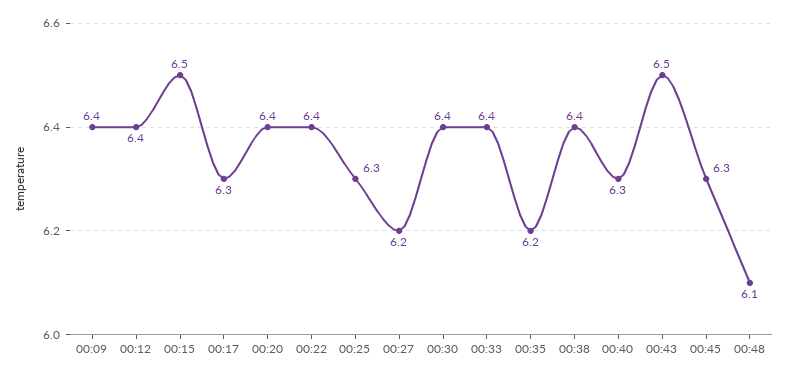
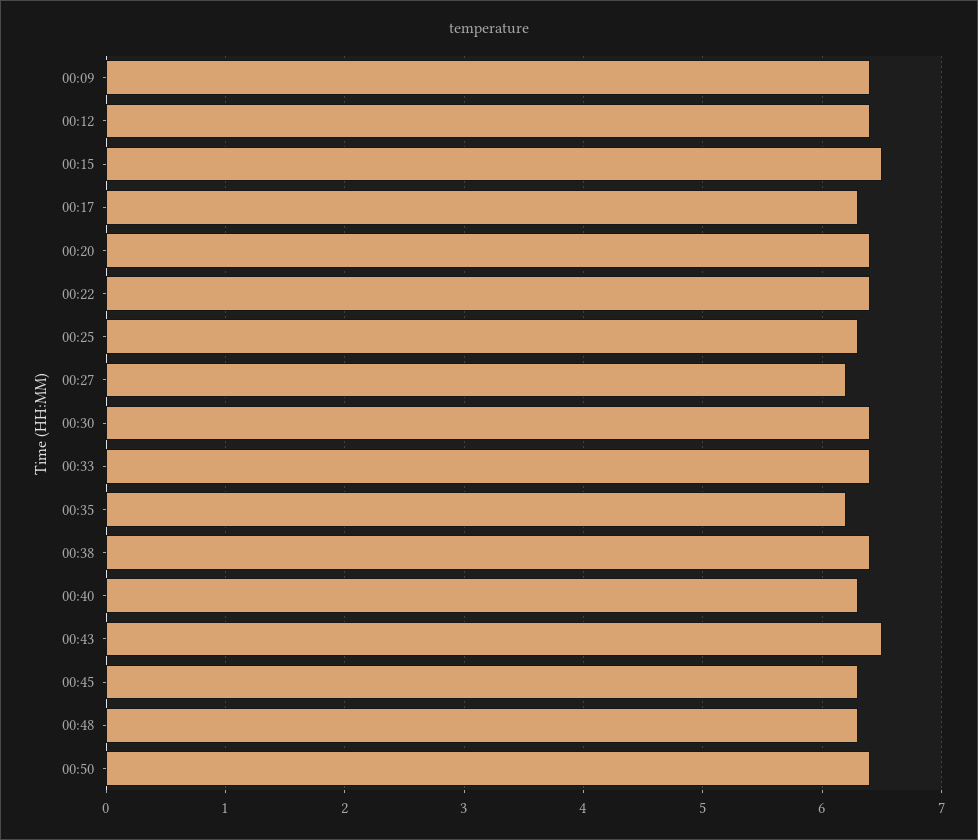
00:48: 6.1 -> 6.3
00:50: none -> 6.4

